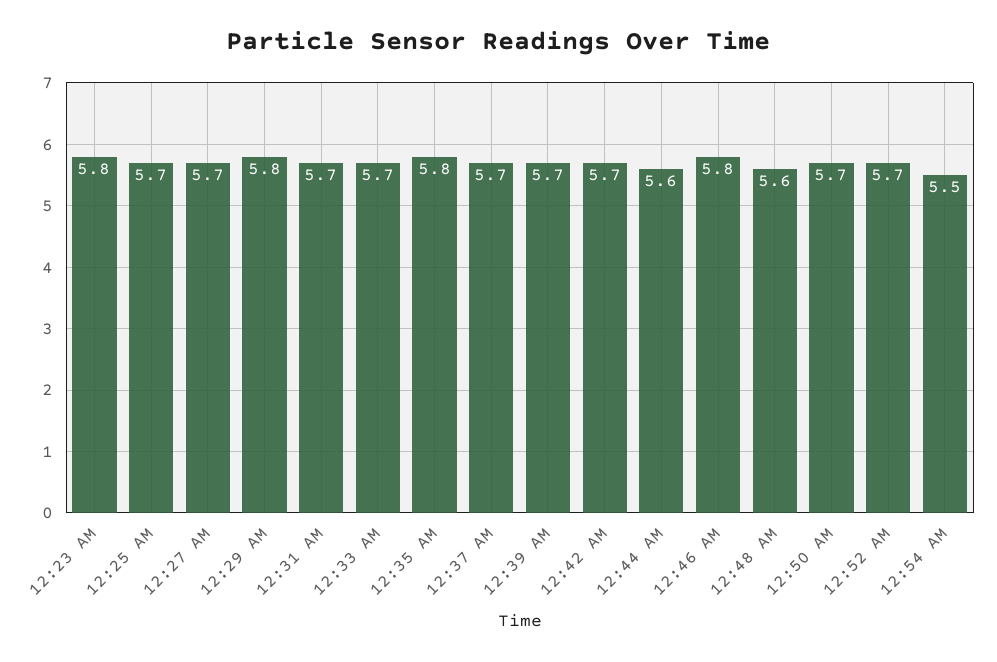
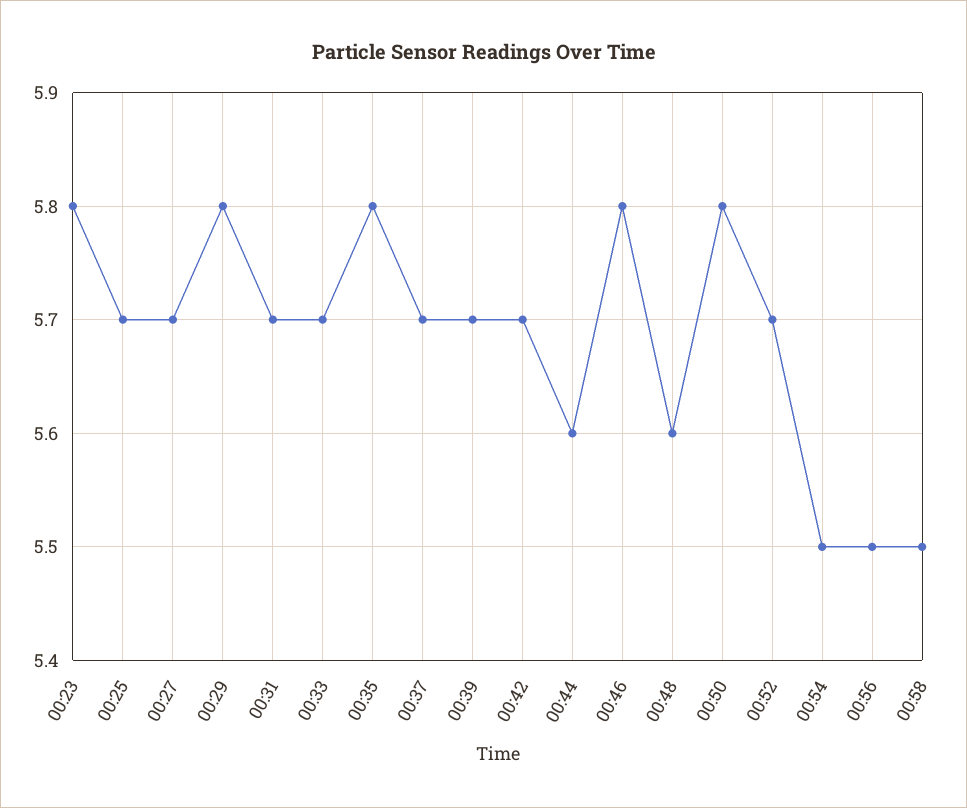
12:50 AM: 5.7 -> 5.8
00:56: none -> 5.5
00:58: none -> 5.5

